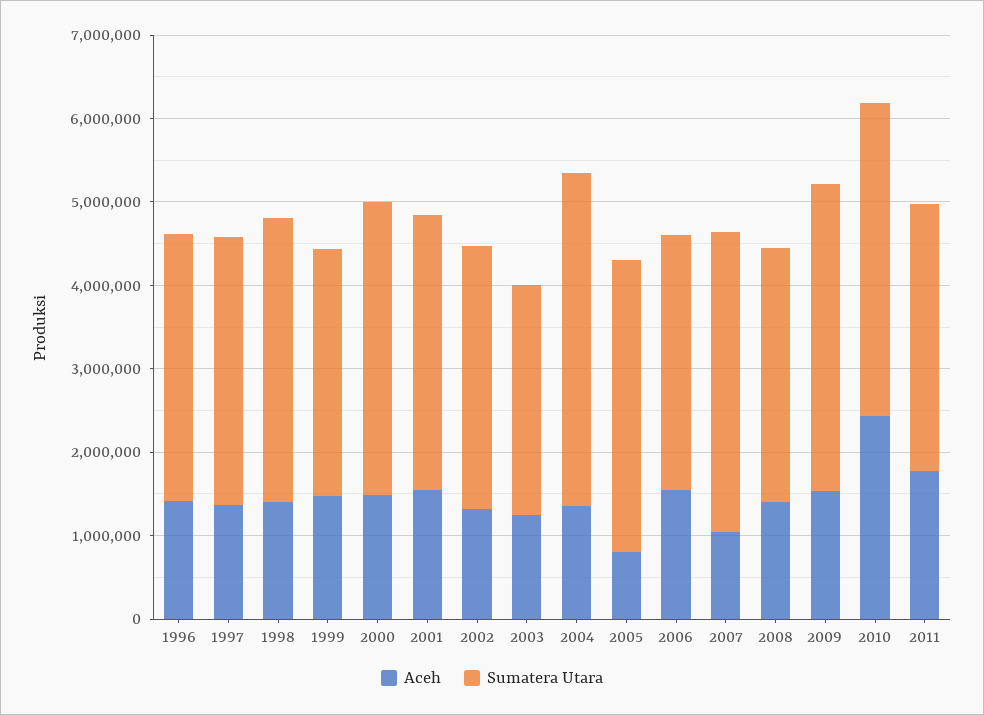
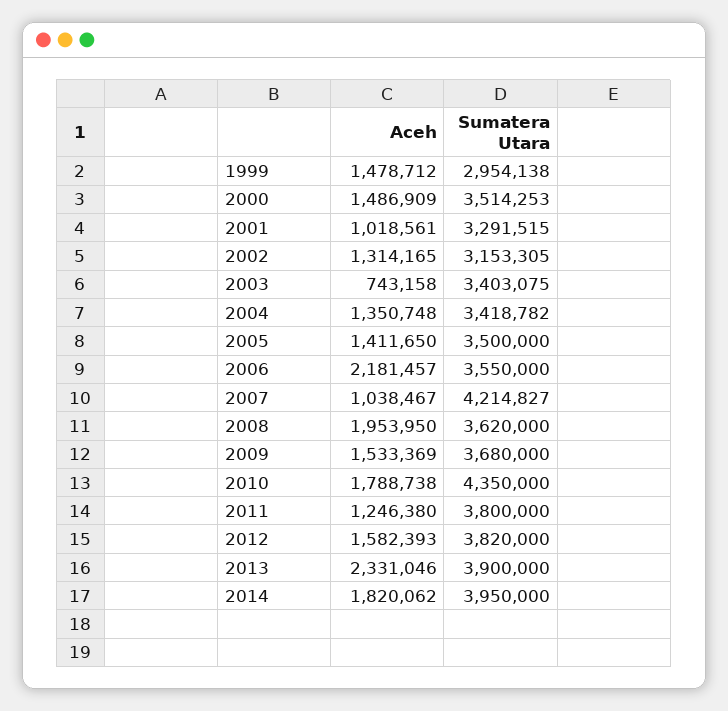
Aceh, 1996: 1400000 -> none
Sumatera Utara, 1996: 3200000 -> none
Aceh, 1997: 1400000 -> none
Sumatera Utara, 1997: 3200000 -> none
Aceh, 1998: 1400000 -> none
Sumatera Utara, 1998: 3400000 -> none
Aceh, 2001: 1600000 -> 1018561
Aceh, 2003: 1200000 -> 743158
Sumatera Utara, 2003: 2800000 -> 3403075
Sumatera Utara, 2004: 4000000 -> 3418782
Aceh, 2005: 800000 -> 1411650
Aceh, 2006: 1600000 -> 2181457
Sumatera Utara, 2006: 3000000 -> 3550000
Sumatera Utara, 2007: 3600000 -> 4214827
Aceh, 2008: 1400000 -> 1953950
Sumatera Utara, 2008: 3000000 -> 3620000
Aceh, 2010: 2400000 -> 1788738
Sumatera Utara, 2010: 3800000 -> 4350000
Aceh, 2011: 1800000 -> 1246380
Sumatera Utara, 2011: 3200000 -> 3800000
Aceh, 2012: none -> 1582393
Sumatera Utara, 2012: none -> 3820000
Aceh, 2013: none -> 2331046
Sumatera Utara, 2013: none -> 3900000
Aceh, 2014: none -> 1820062
Sumatera Utara, 2014: none -> 3950000

